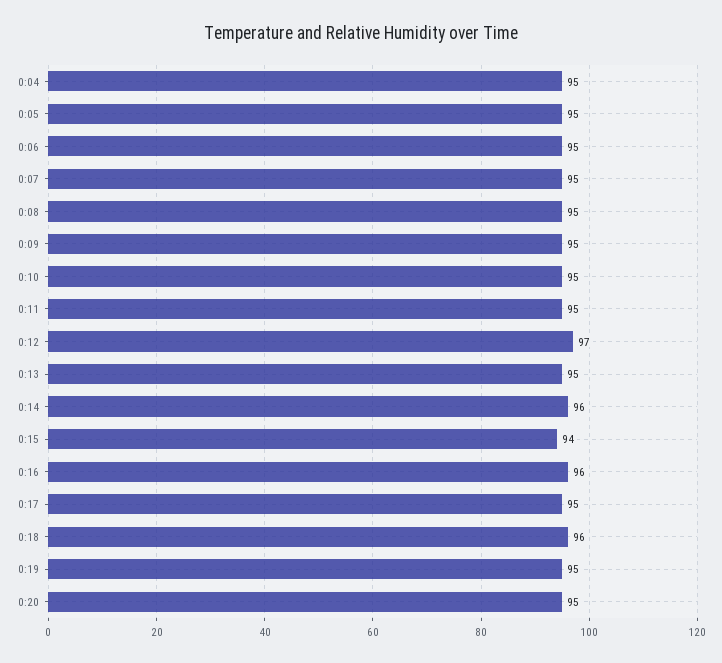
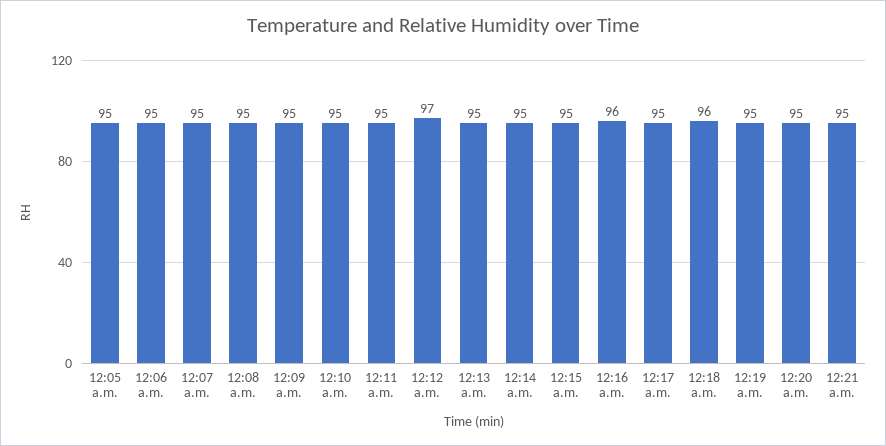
0:04: 95 -> none
0:14: 96 -> 95
0:15: 94 -> 95
12:21 a.m.: none -> 95

